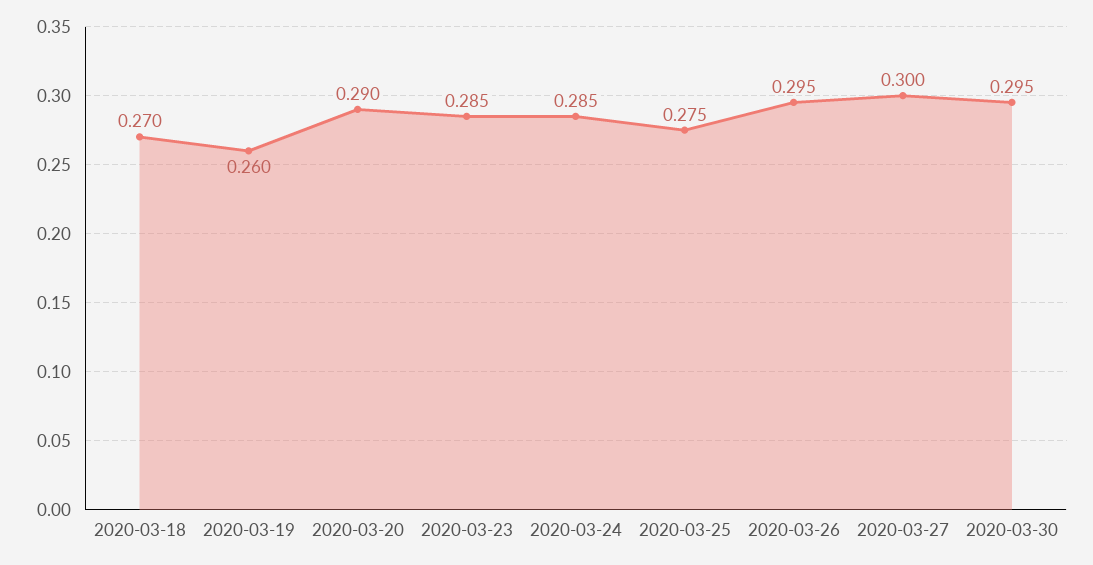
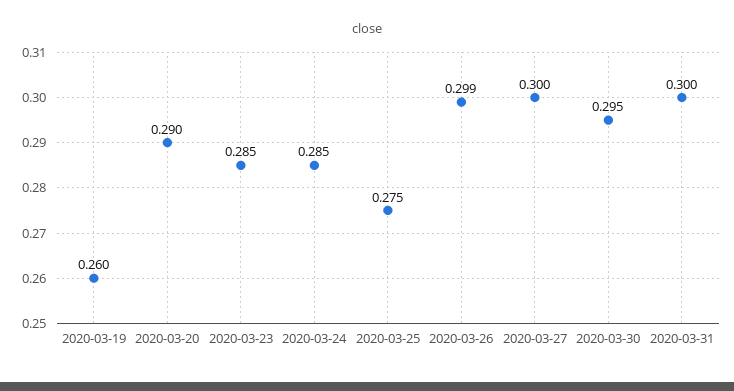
2020-03-18: 0.27 -> none
2020-03-26: 0.295 -> 0.299
2020-03-31: none -> 0.3

